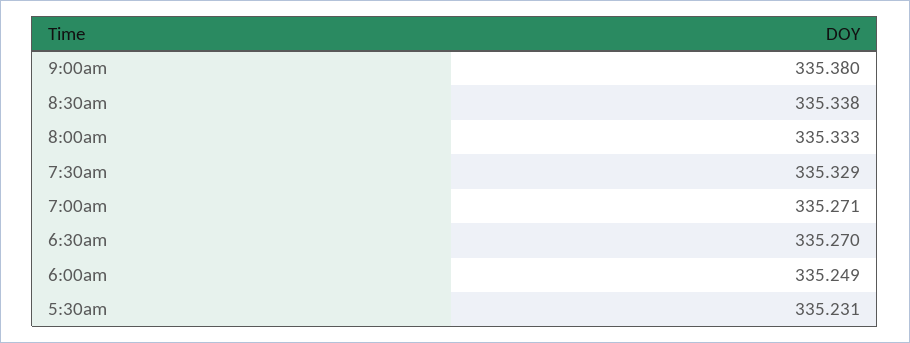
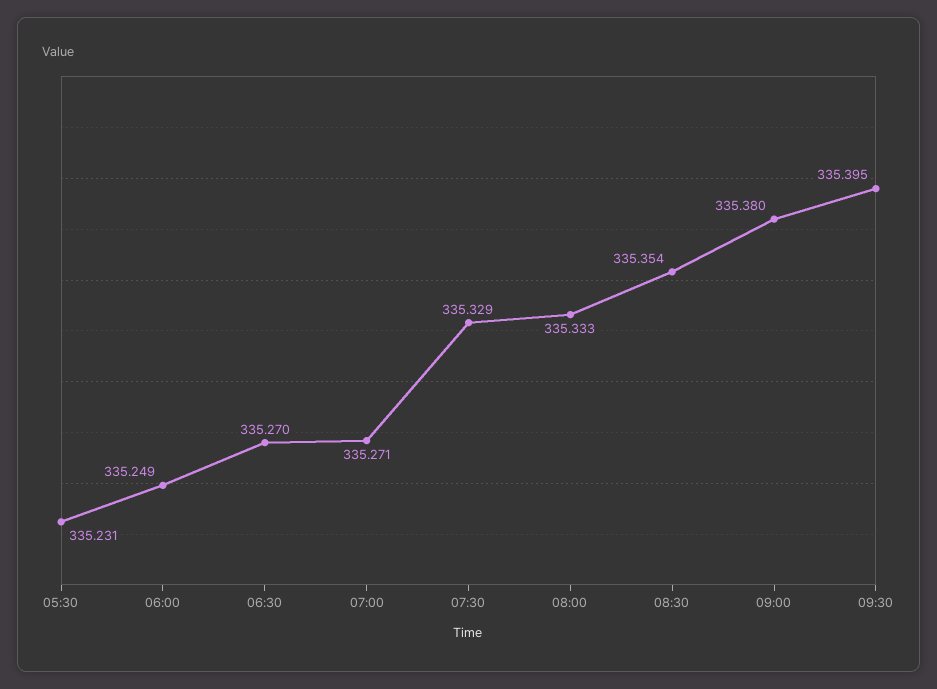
8:30am: 335.338 -> 335.354
09:30: none -> 335.395

